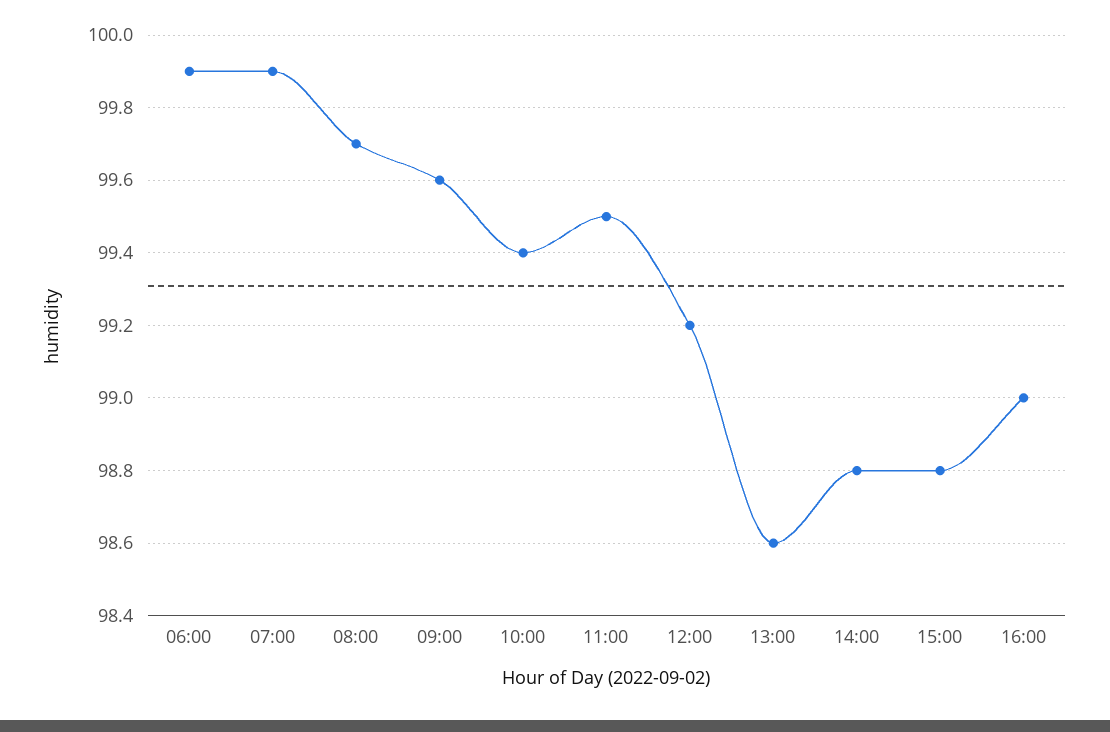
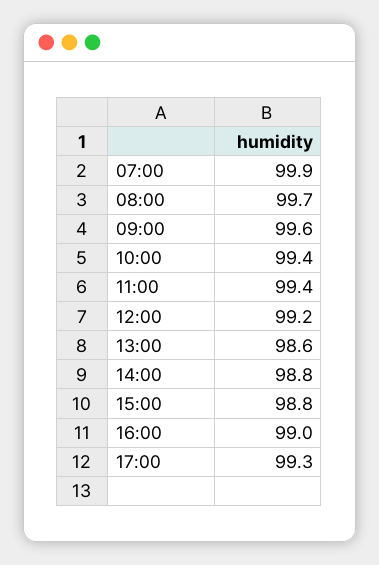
06:00: 99.9 -> none
11:00: 99.5 -> 99.4
17:00: none -> 99.3

